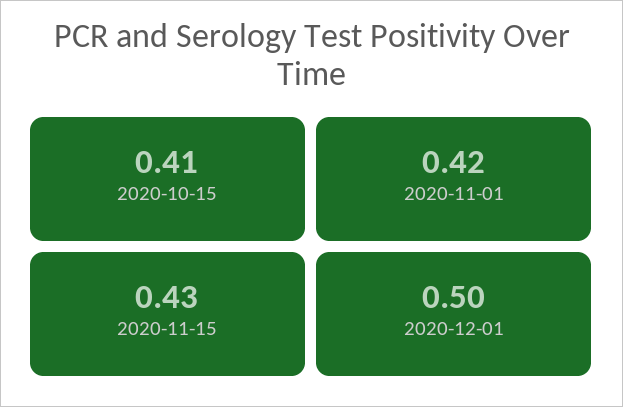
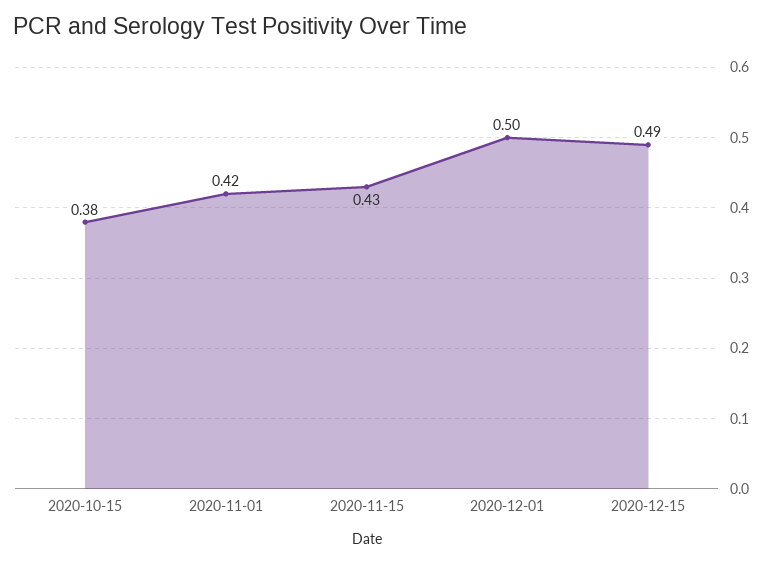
2020-10-15: 0.41 -> 0.38
2020-12-15: none -> 0.49

